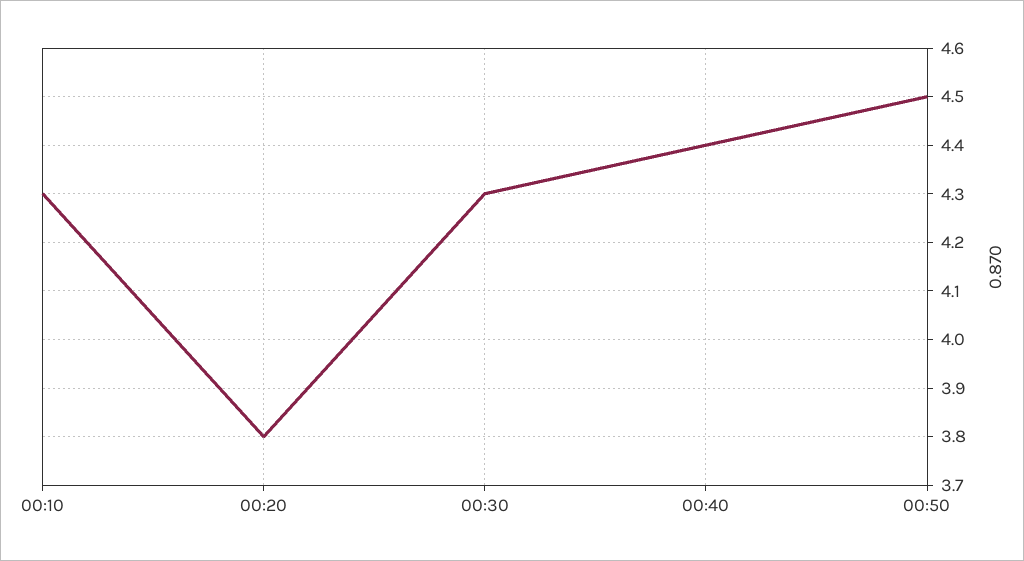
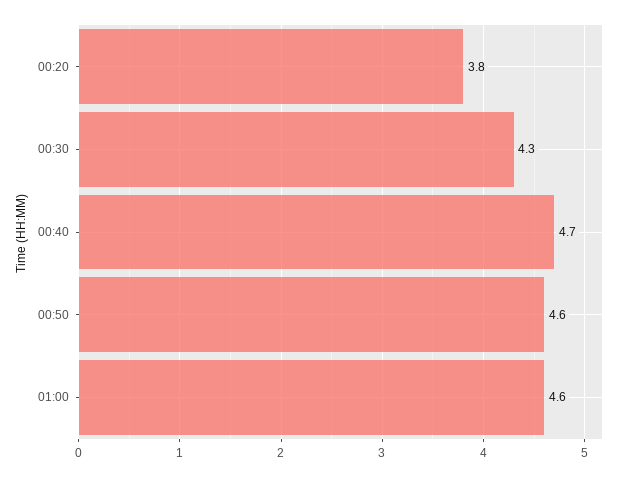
00:10: 4.3 -> none
00:40: 4.4 -> 4.7
00:50: 4.5 -> 4.6
01:00: none -> 4.6

